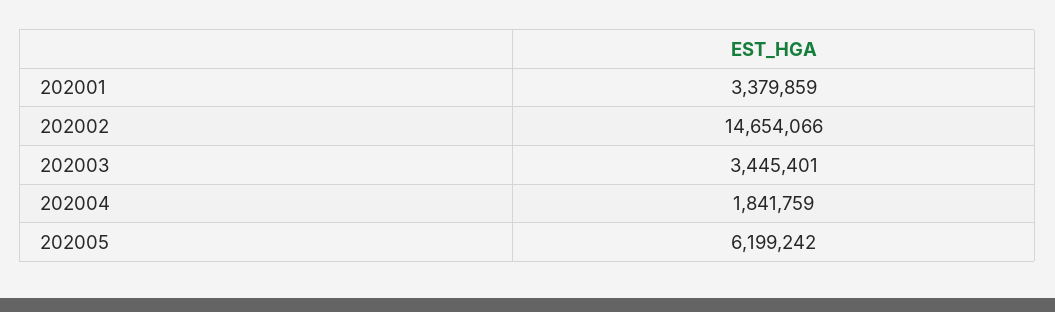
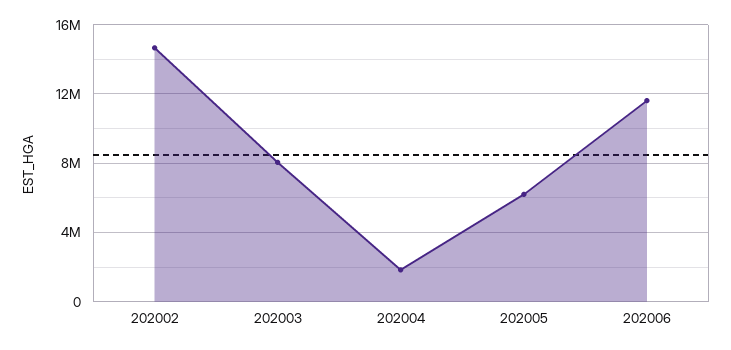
202001: 3379859 -> none
202003: 3445401 -> 8000000
202006: none -> 11500000

